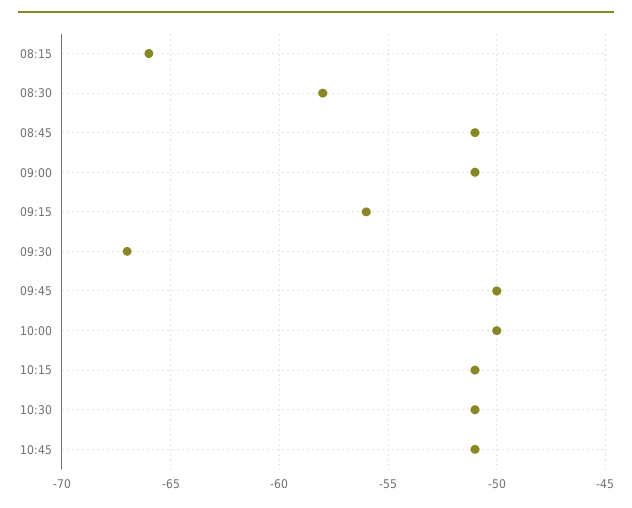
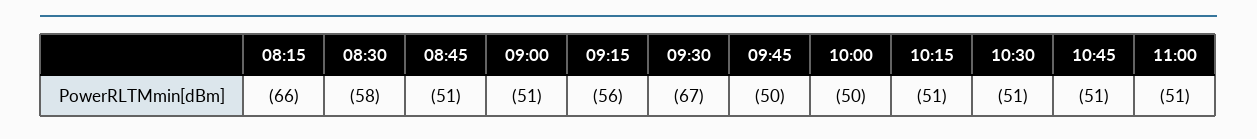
11:00: none -> -51

